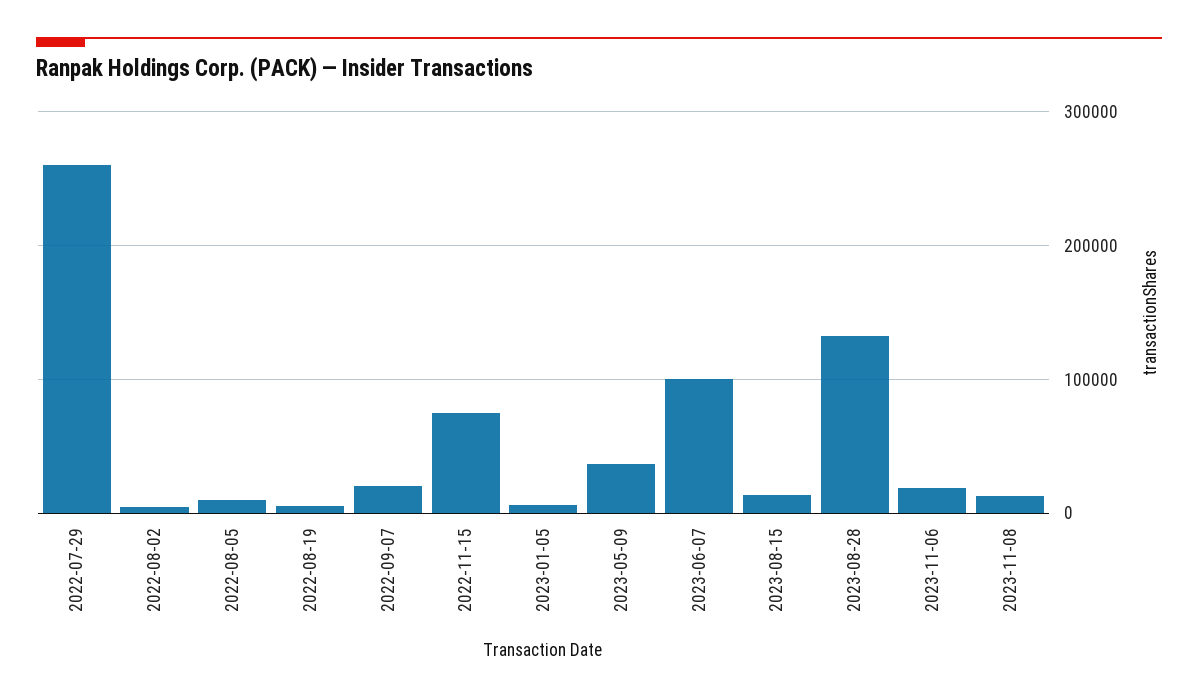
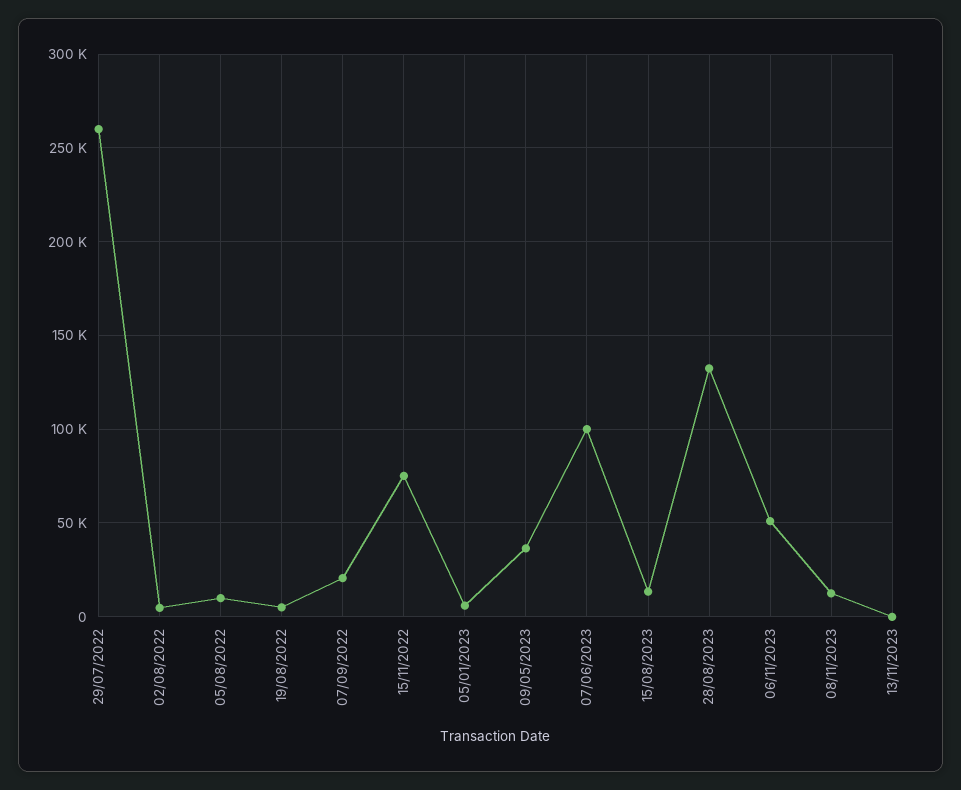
2023-11-06: 20000 -> 50000
13/11/2023: none -> 0

